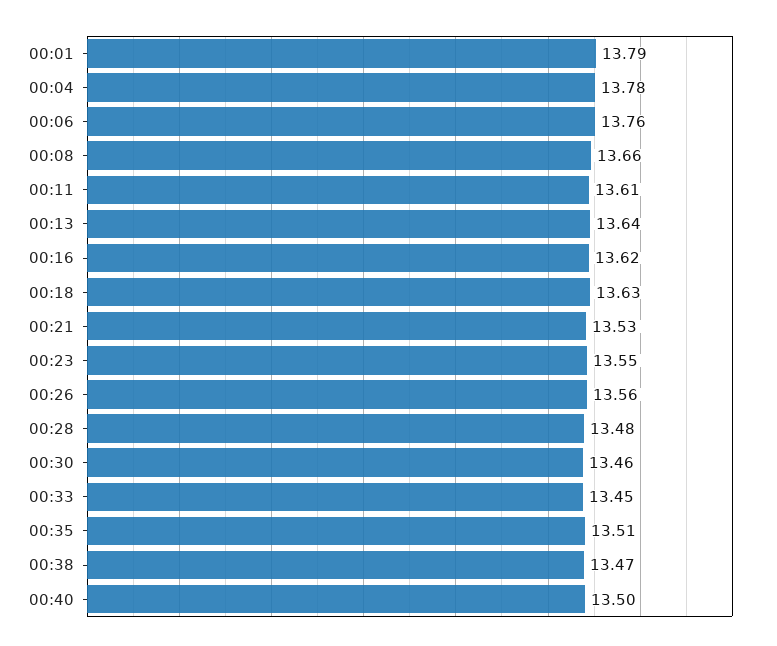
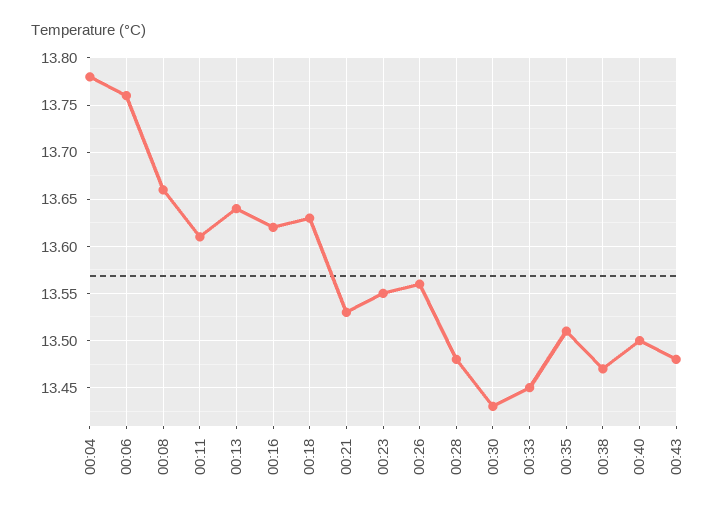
00:01: 13.79 -> none
00:30: 13.46 -> 13.43
00:43: none -> 13.48

